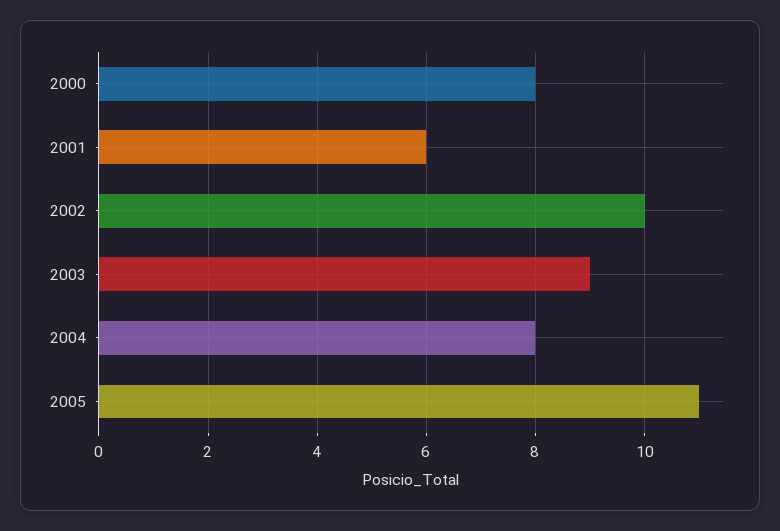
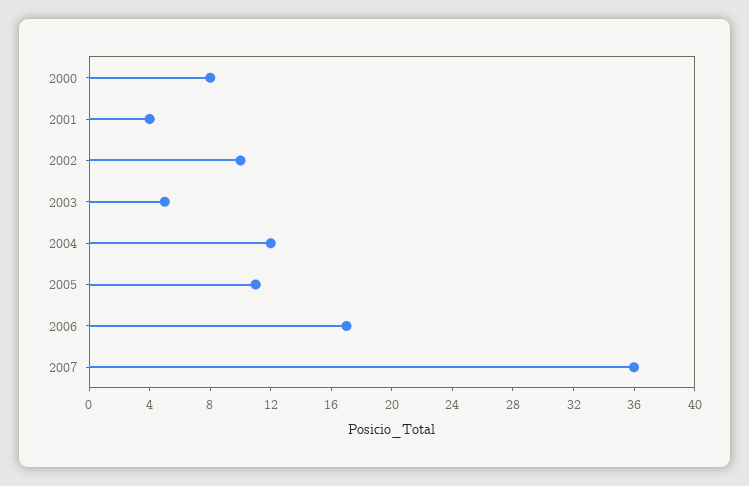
2001: 6 -> 4
2003: 9 -> 5
2004: 8 -> 12
2006: none -> 17
2007: none -> 36

